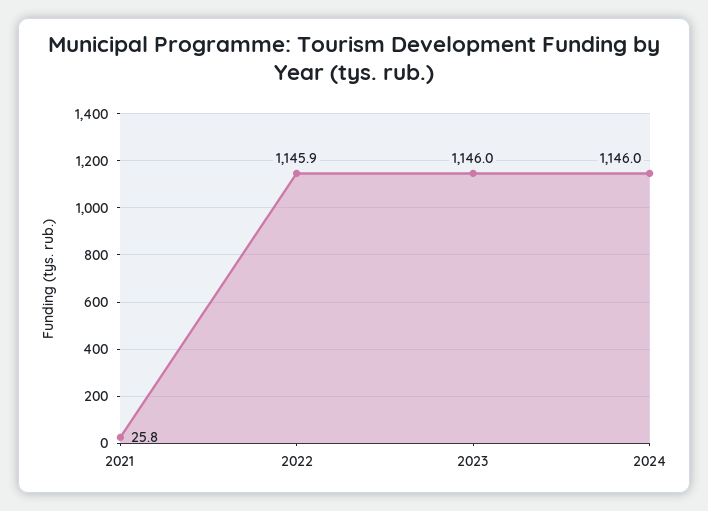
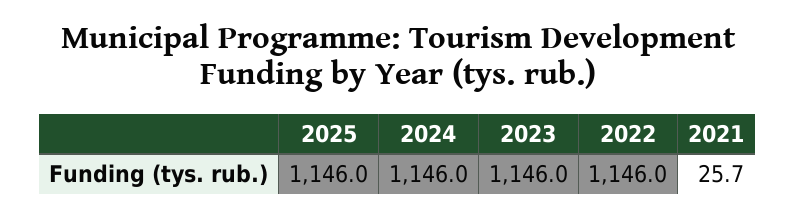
2021: 25.8 -> 25.7
2022: 1145.9 -> 1146
2025: none -> 1146

